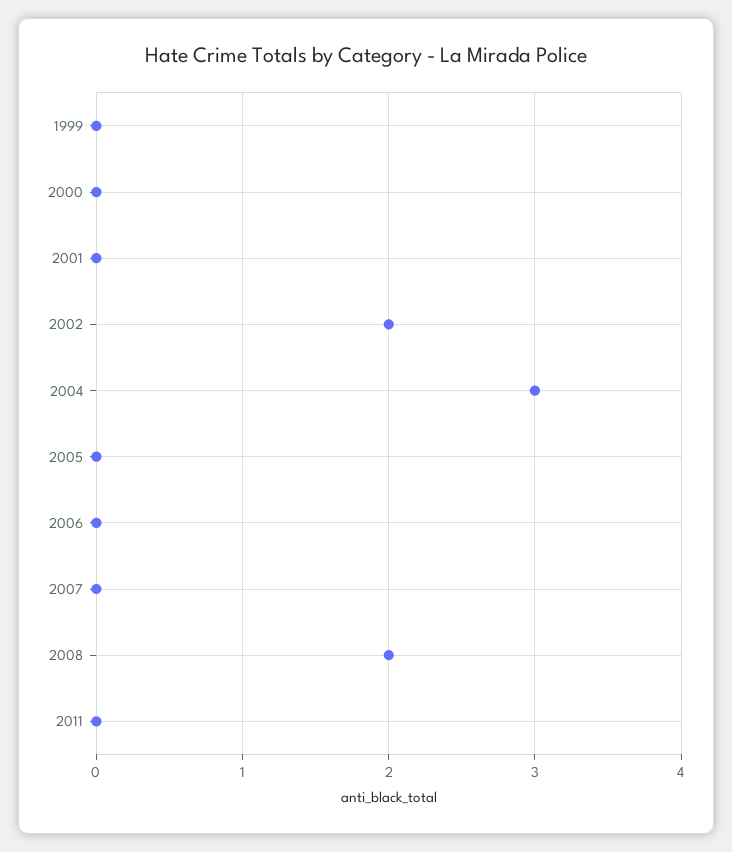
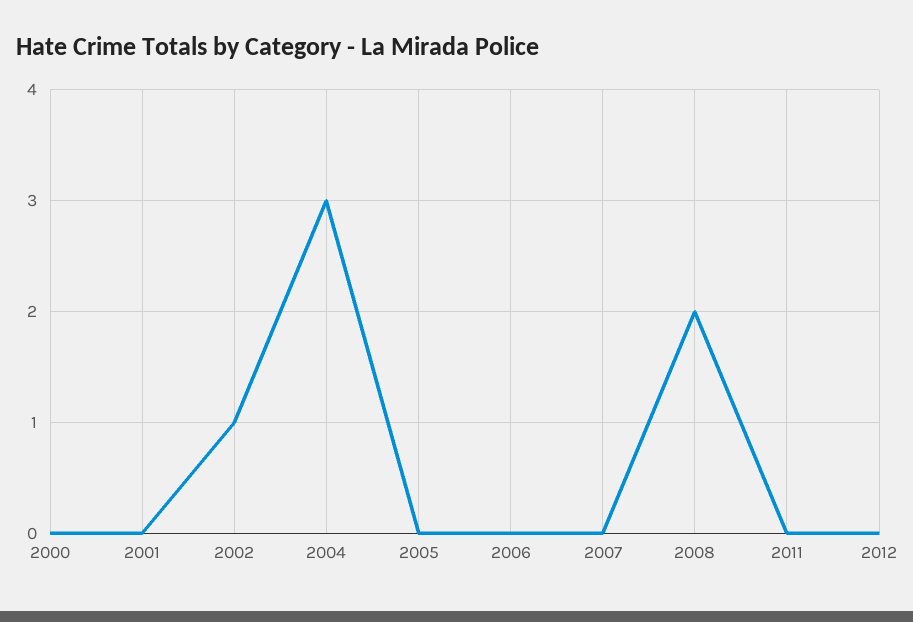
1999: 0 -> none
2002: 2 -> 1
2012: none -> 0

